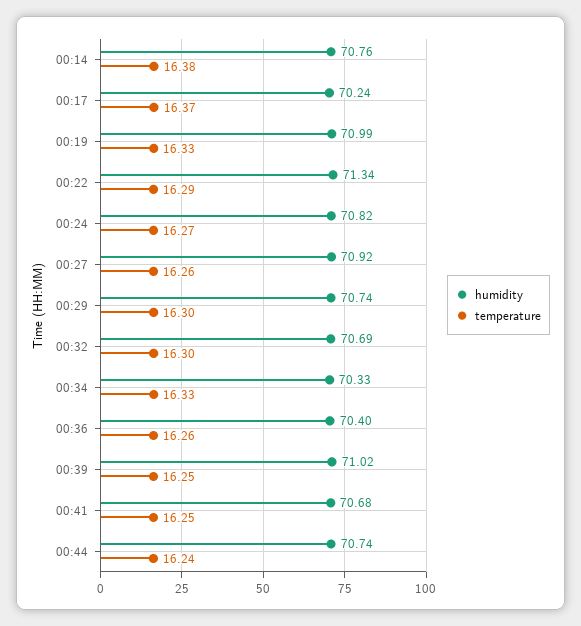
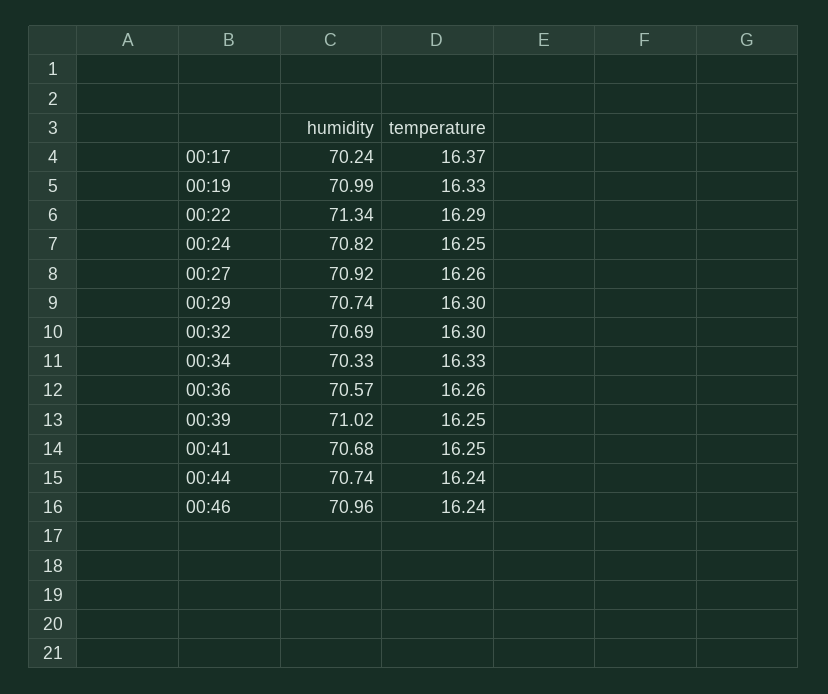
humidity, 00:14: 70.76 -> none
temperature, 00:14: 16.38 -> none
temperature, 00:24: 16.27 -> 16.25
humidity, 00:36: 70.4 -> 70.57
humidity, 00:46: none -> 70.96
temperature, 00:46: none -> 16.24

